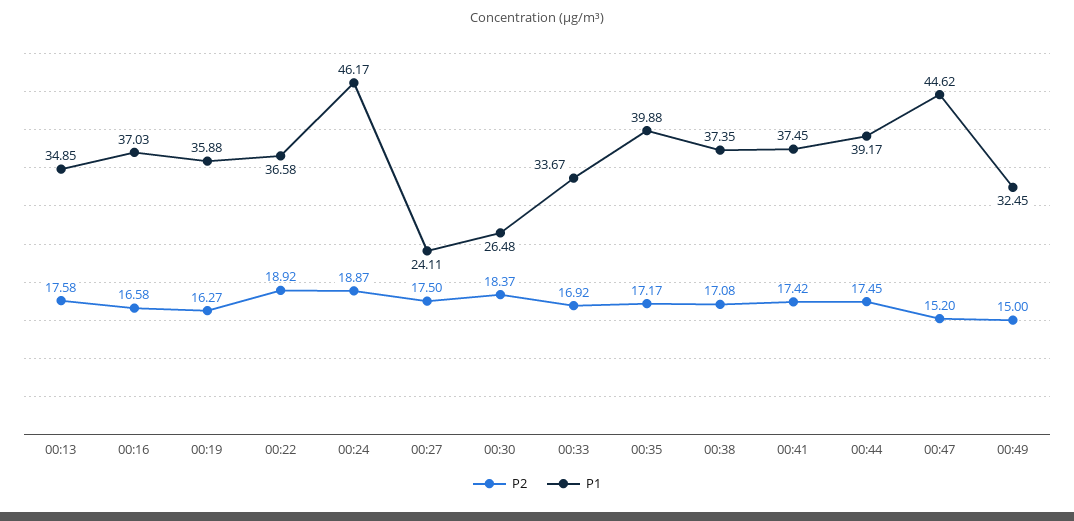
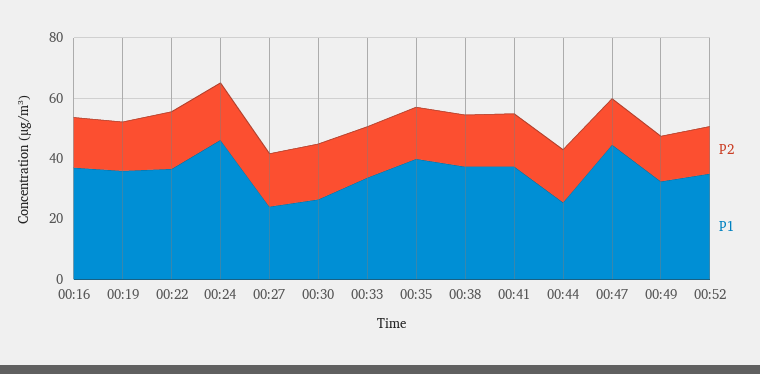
P2, 00:13: 17.58 -> none
P1, 00:13: 34.85 -> none
P1, 00:44: 39.17 -> 25
P2, 00:52: none -> 15
P1, 00:52: none -> 35

